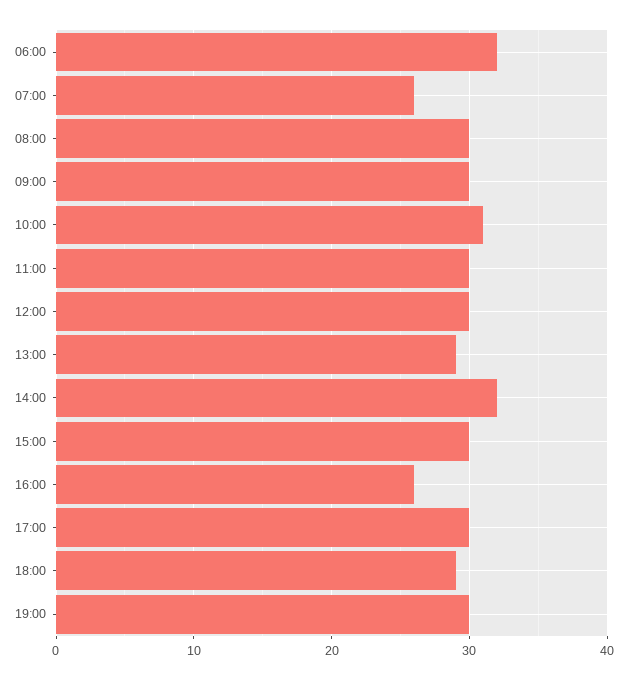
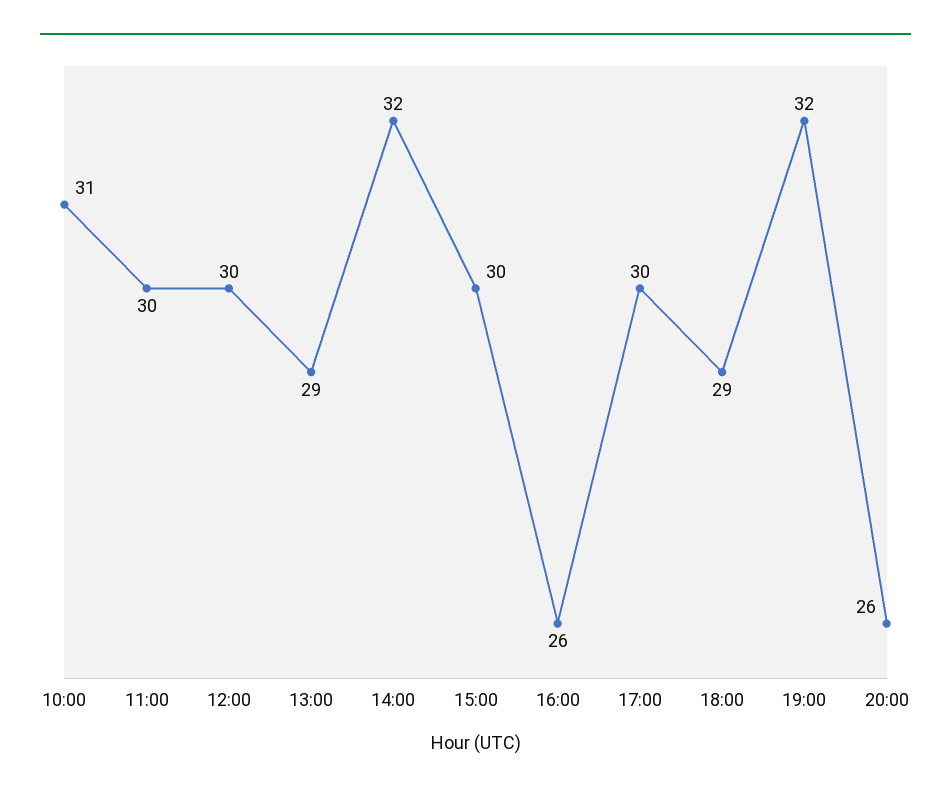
06:00: 32 -> none
07:00: 26 -> none
08:00: 30 -> none
09:00: 30 -> none
19:00: 30 -> 32
20:00: none -> 26

